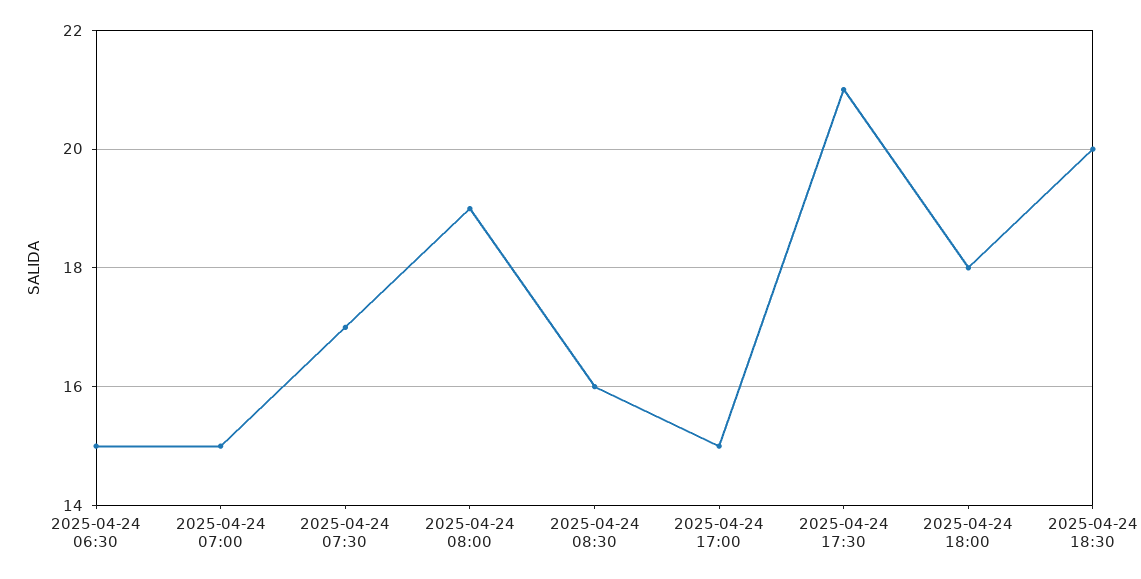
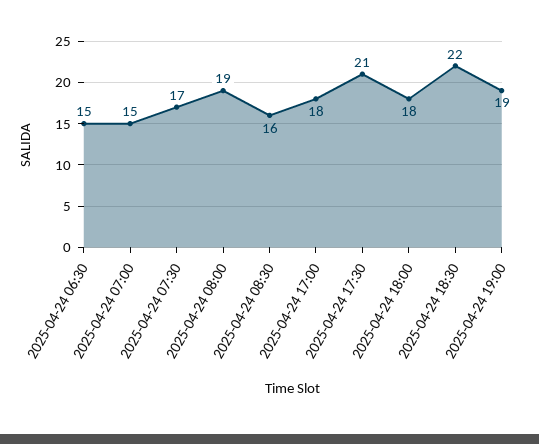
2025-04-24 17:00: 15 -> 18
2025-04-24 18:30: 20 -> 22
2025-04-24 19:00: none -> 19

